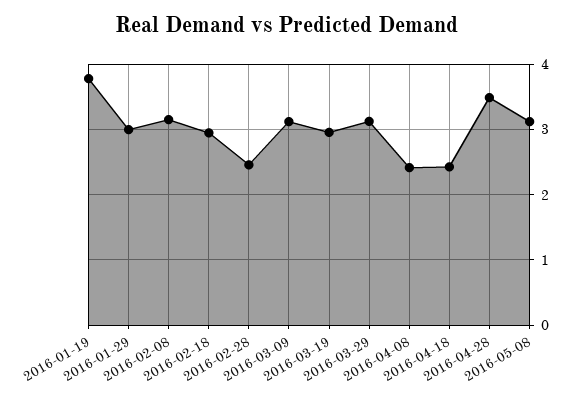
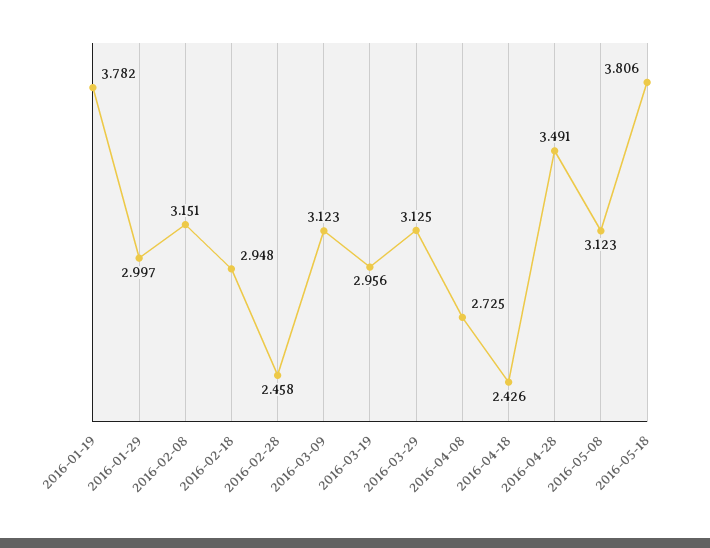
2016-04-08: 2.4 -> 2.725
2016-05-18: none -> 3.806

